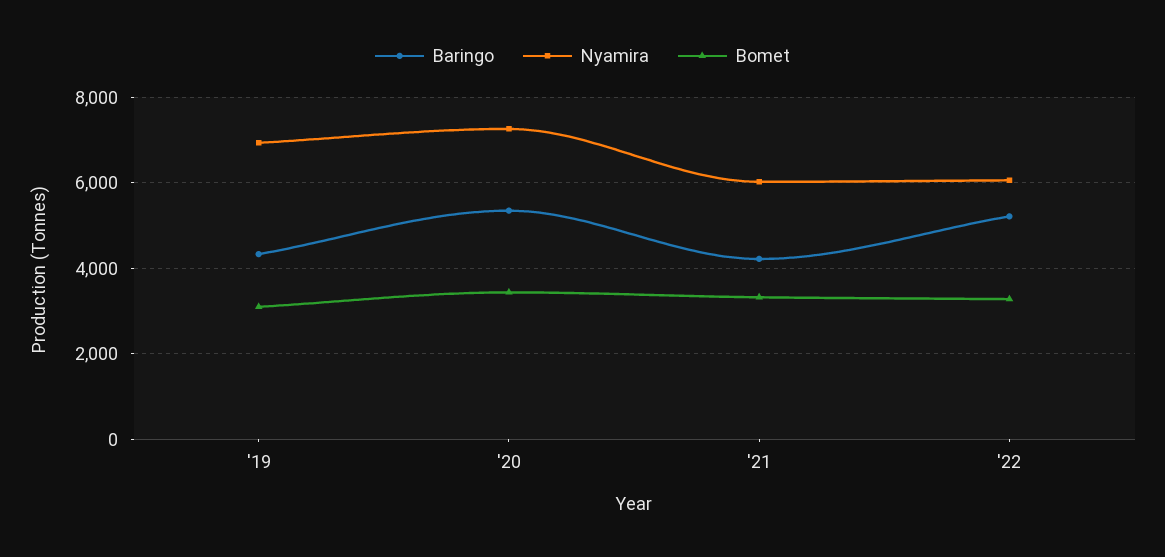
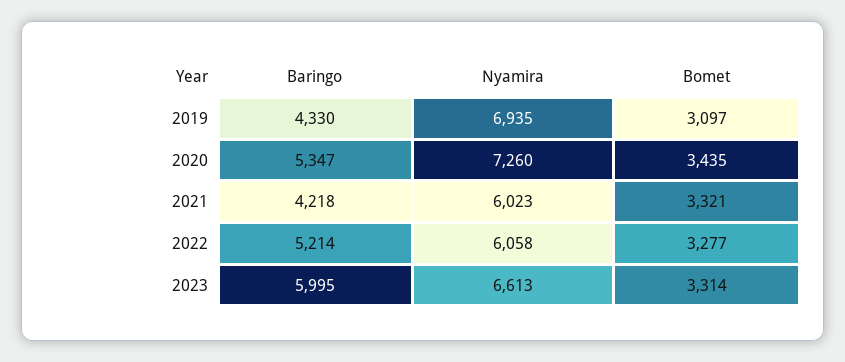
Baringo, 2023: none -> 5995
Nyamira, 2023: none -> 6613
Bomet, 2023: none -> 3314

